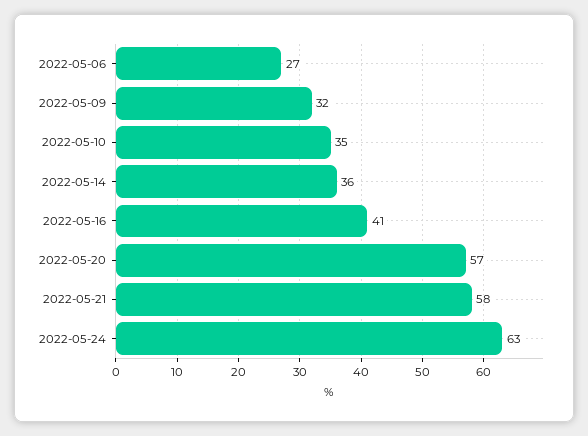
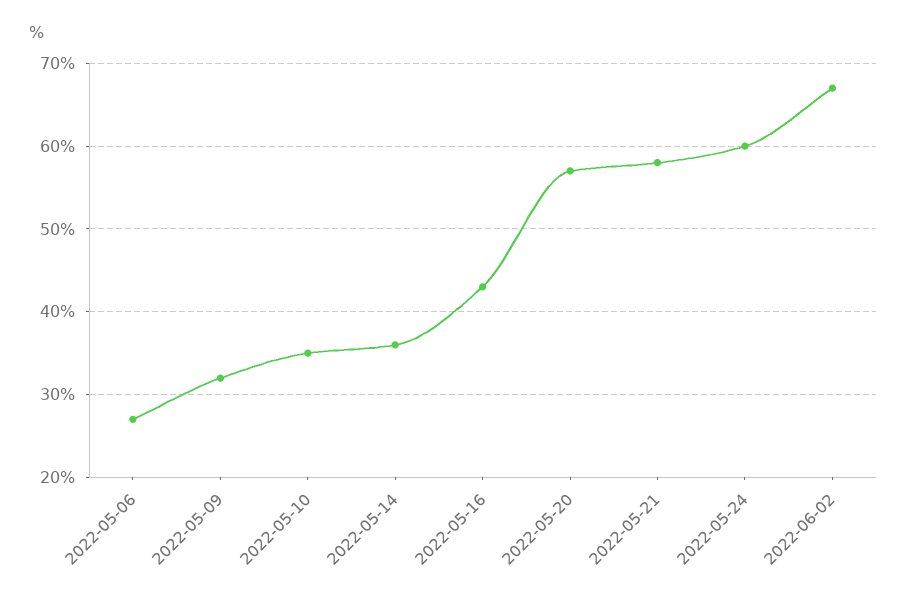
2022-05-16: 41 -> 43
2022-05-24: 63 -> 60
2022-06-02: none -> 67

